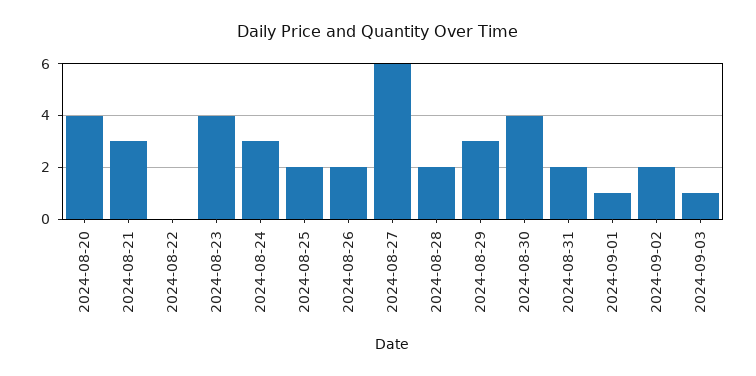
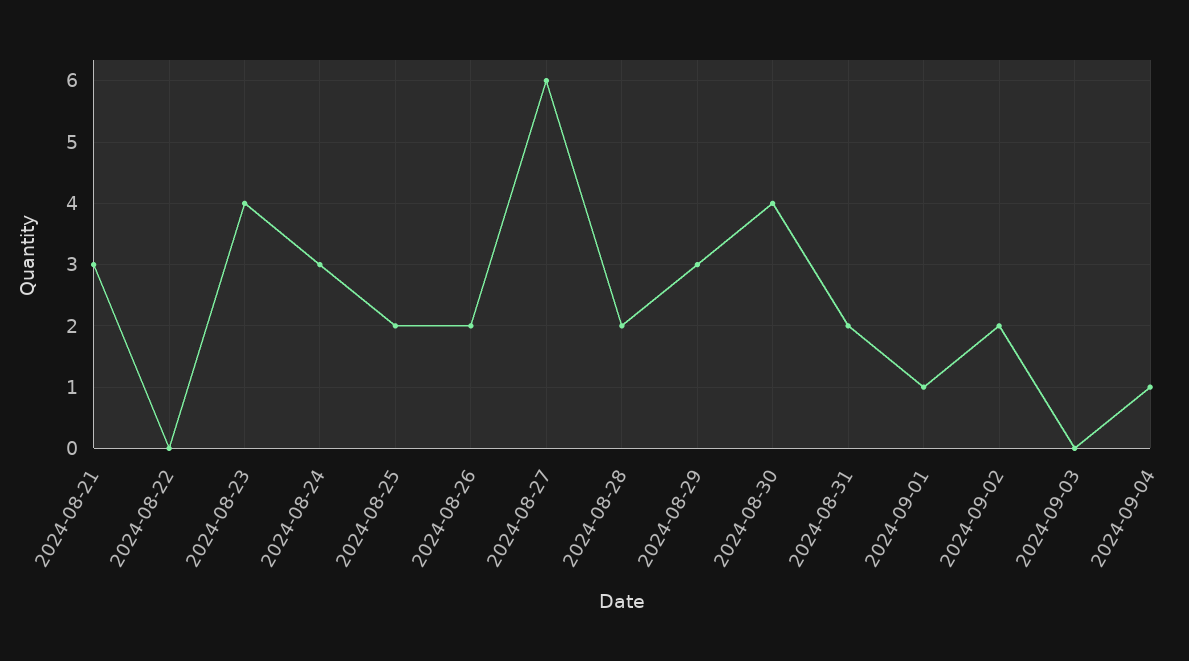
2024-08-20: 4 -> none
2024-09-03: 1 -> 0
2024-09-04: none -> 1

